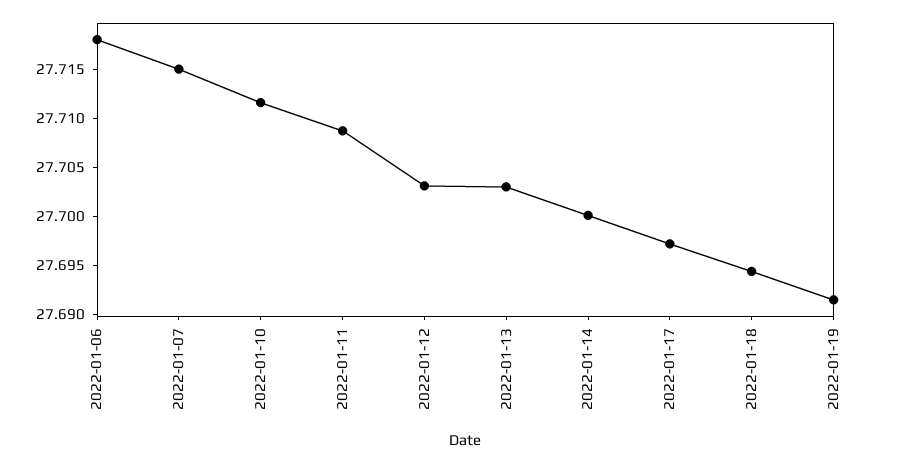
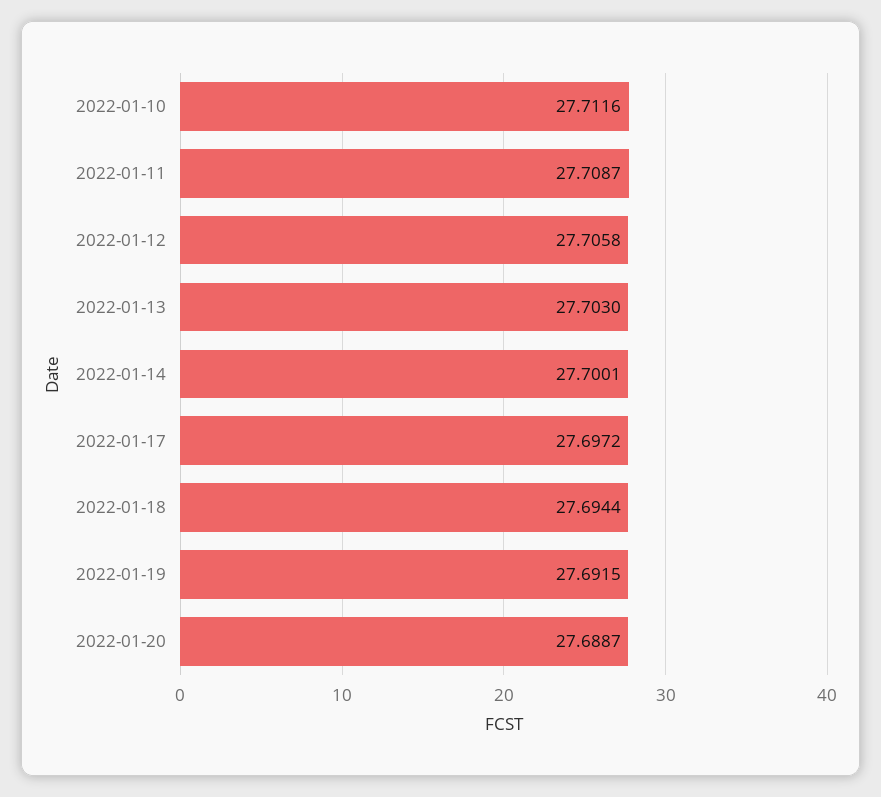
2022-01-06: 27.718 -> none
2022-01-07: 27.715 -> none
2022-01-12: 27.703 -> 27.7058
2022-01-20: none -> 27.6887

